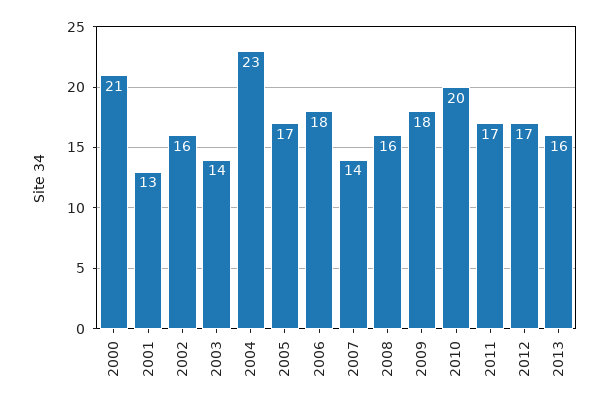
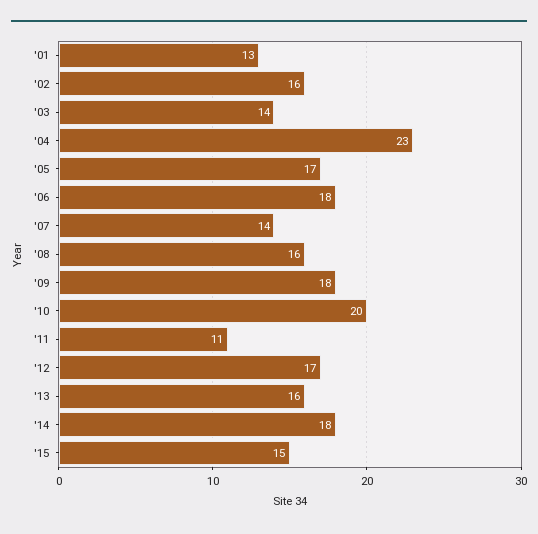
2000: 21 -> none
2011: 17 -> 11
'14: none -> 18
'15: none -> 15

